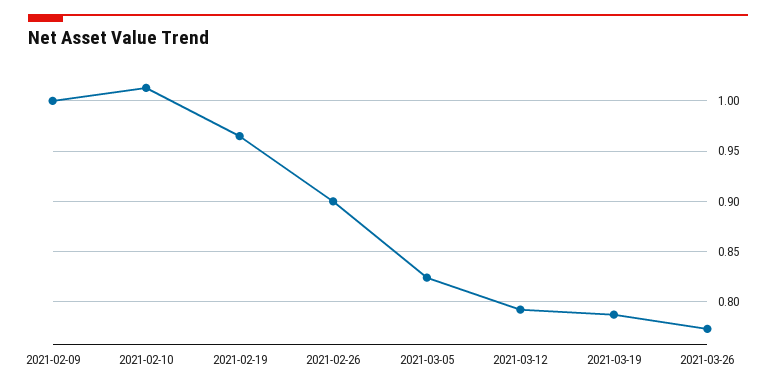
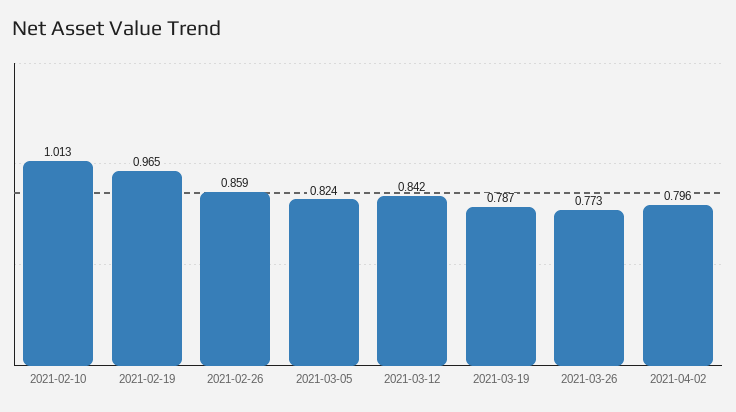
2021-02-09: 1 -> none
2021-02-26: 0.9 -> 0.859
2021-03-12: 0.79 -> 0.842
2021-04-02: none -> 0.796

